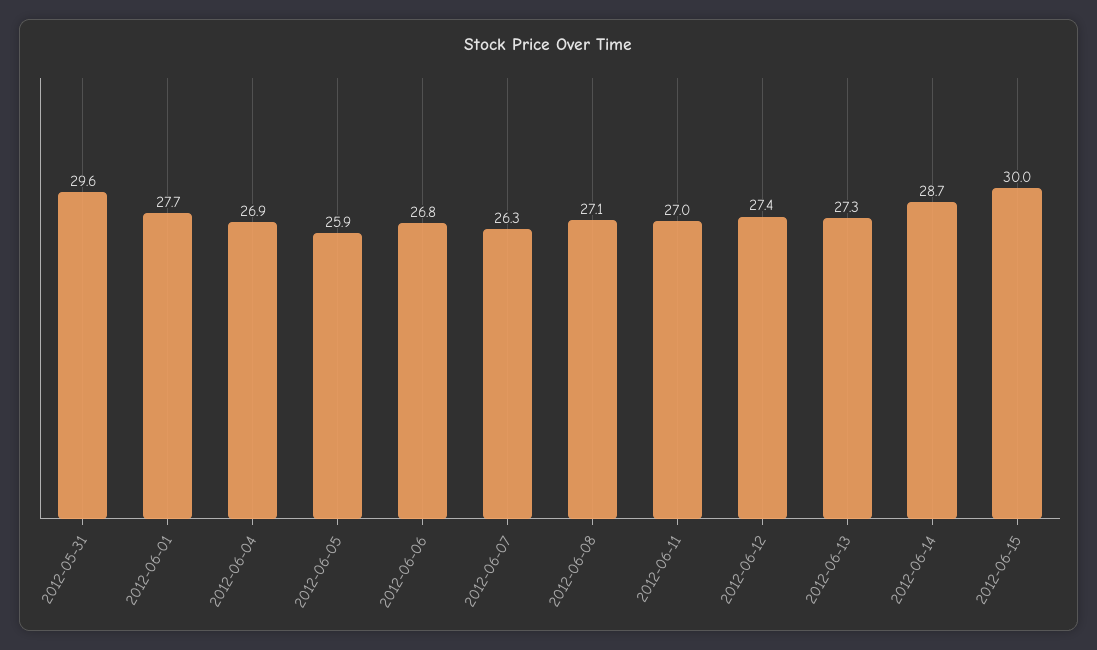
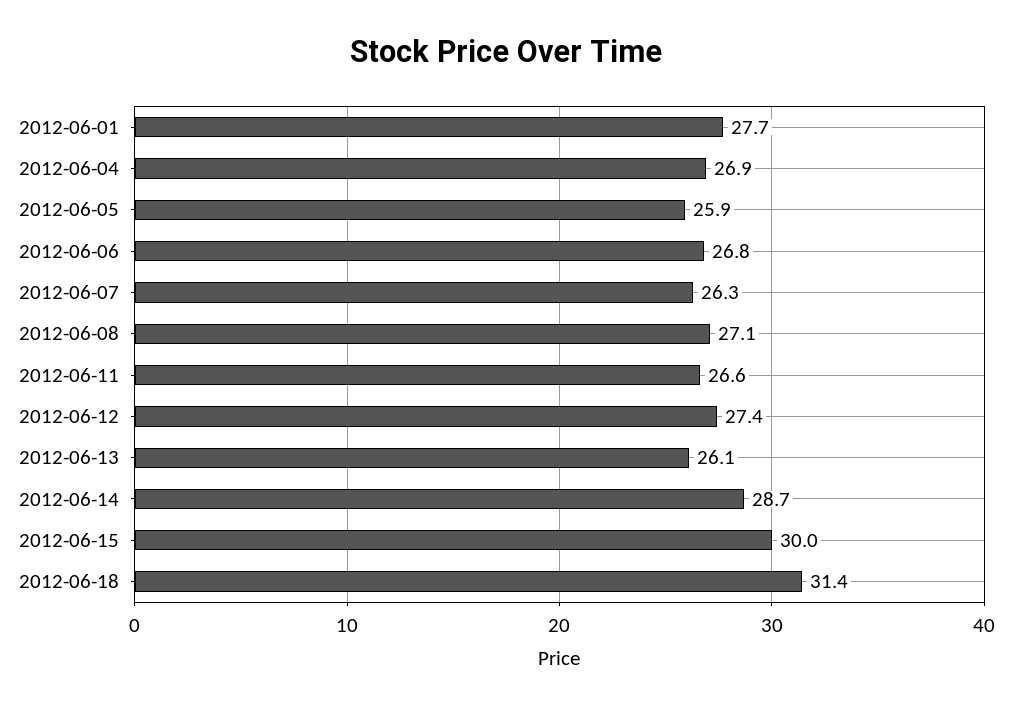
2012-05-31: 29.6 -> none
2012-06-11: 27 -> 26.6
2012-06-13: 27.3 -> 26.1
2012-06-18: none -> 31.4

